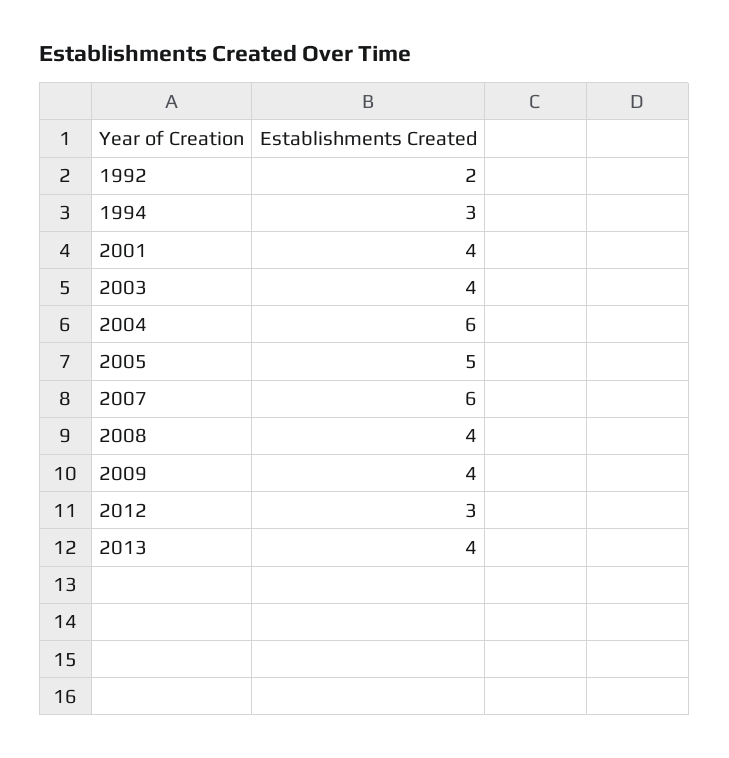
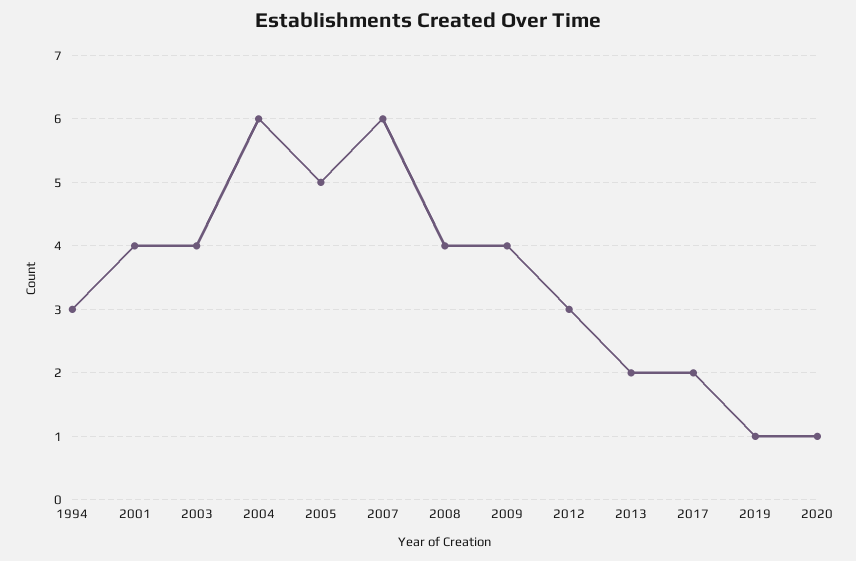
1992: 2 -> none
2013: 4 -> 2
2017: none -> 2
2019: none -> 1
2020: none -> 1

